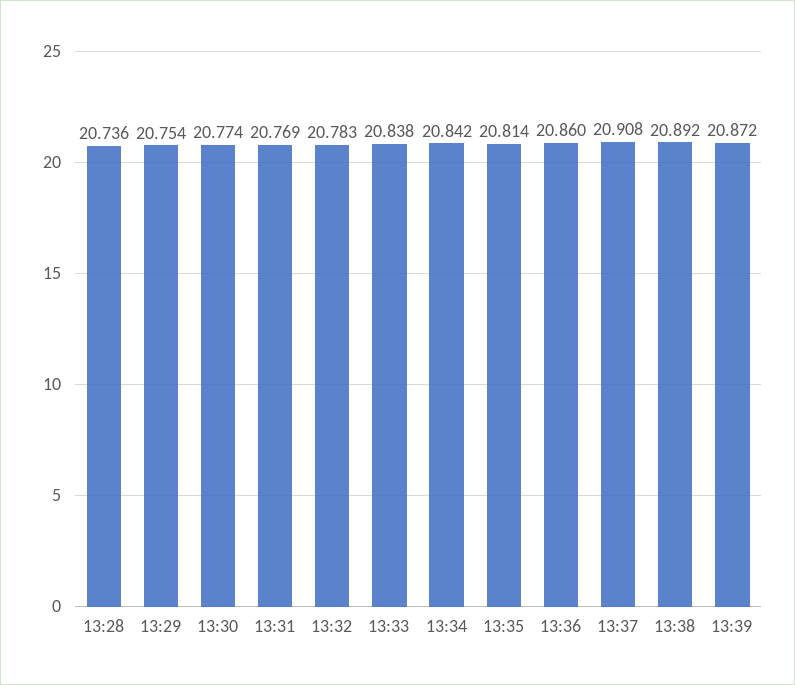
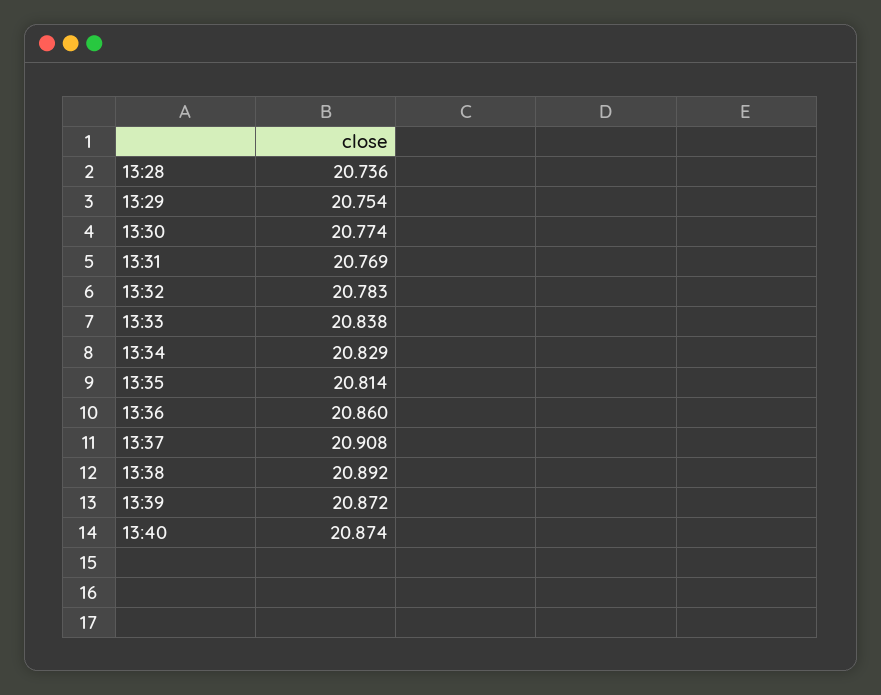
13:34: 20.842 -> 20.829
13:40: none -> 20.874

